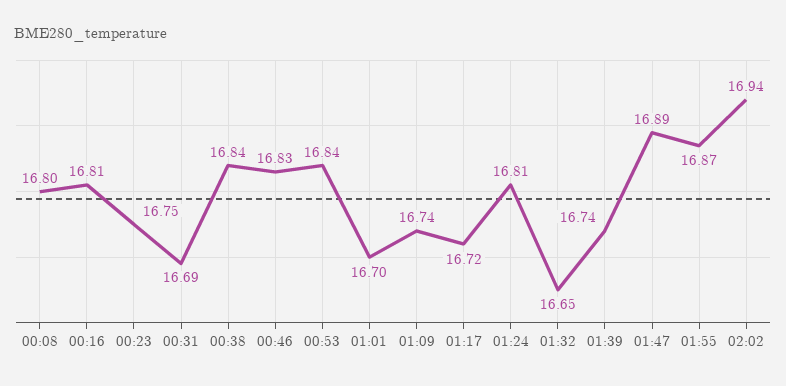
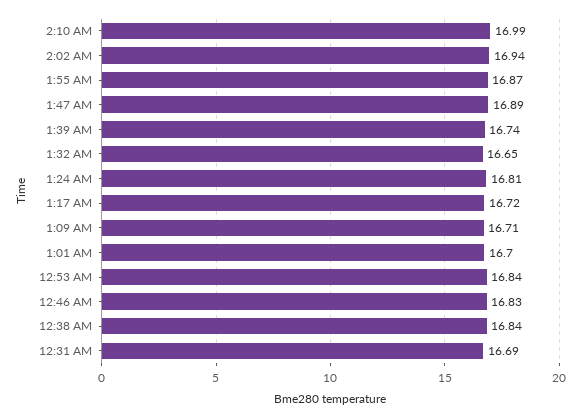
00:08: 16.8 -> none
00:16: 16.81 -> none
00:23: 16.75 -> none
01:09: 16.74 -> 16.71
2:10 AM: none -> 16.99

